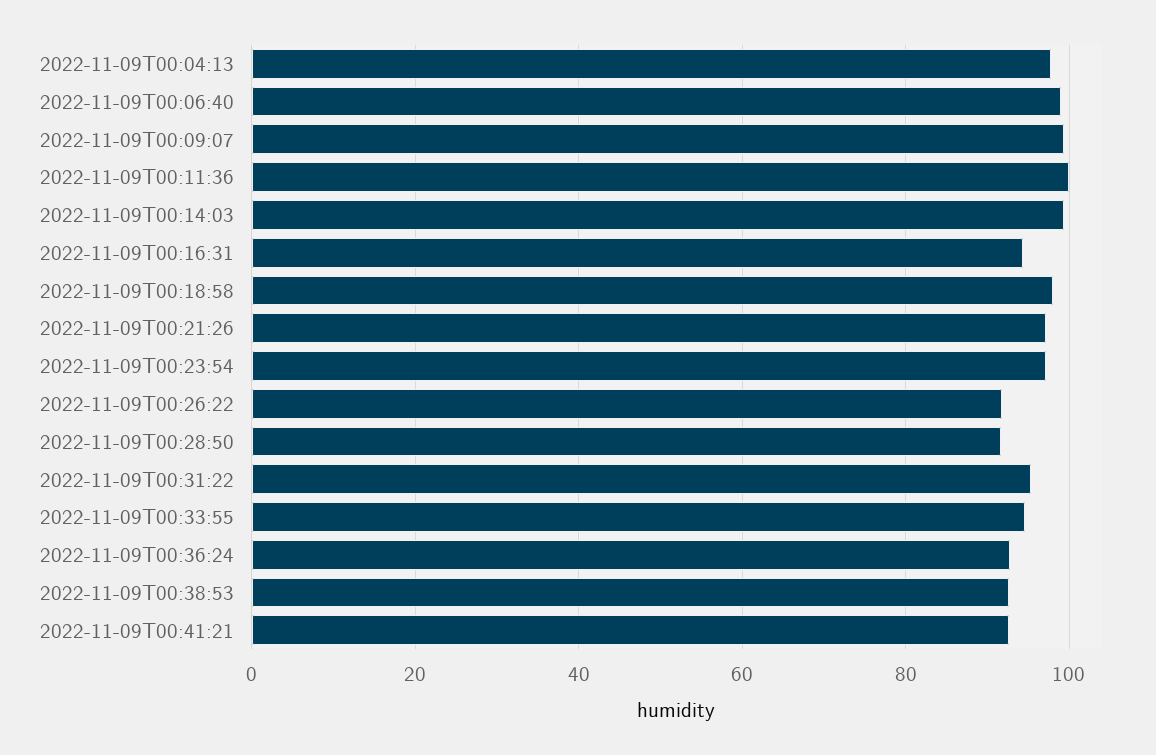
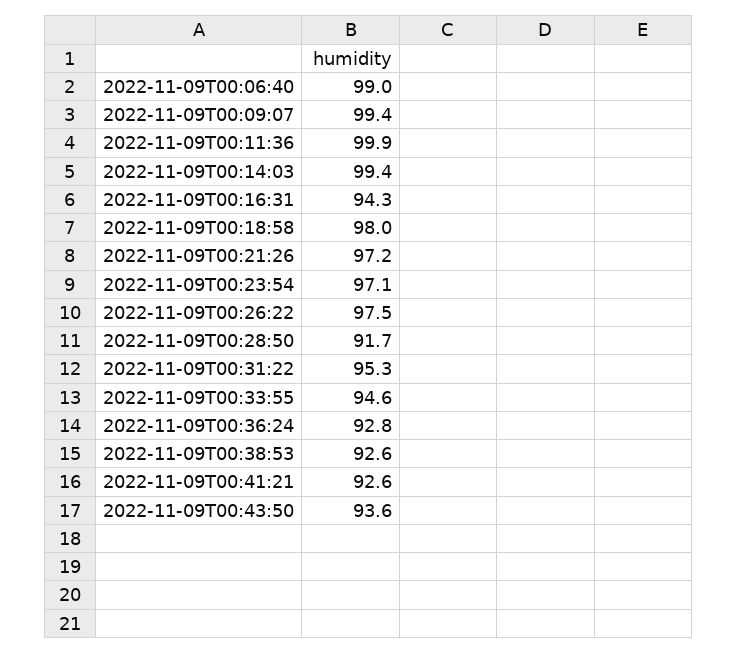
2022-11-09T00:04:13: 98 -> none
2022-11-09T00:26:22: 92 -> 97.5
2022-11-09T00:43:50: none -> 93.6

